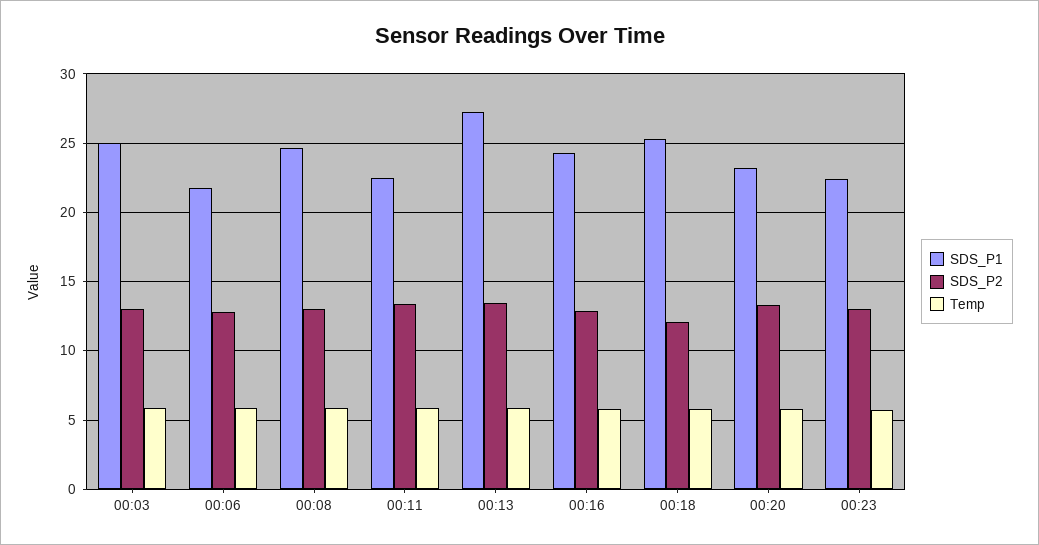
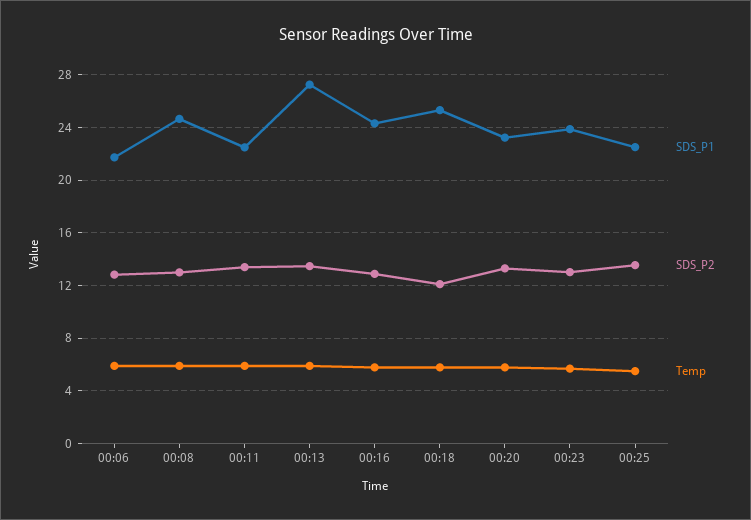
SDS_P1, 00:03: 25 -> none
SDS_P2, 00:03: 13 -> none
Temp, 00:03: 6 -> none
SDS_P1, 00:23: 22.5 -> 24
SDS_P1, 00:25: none -> 22.5
SDS_P2, 00:25: none -> 13.5
Temp, 00:25: none -> 5.5

